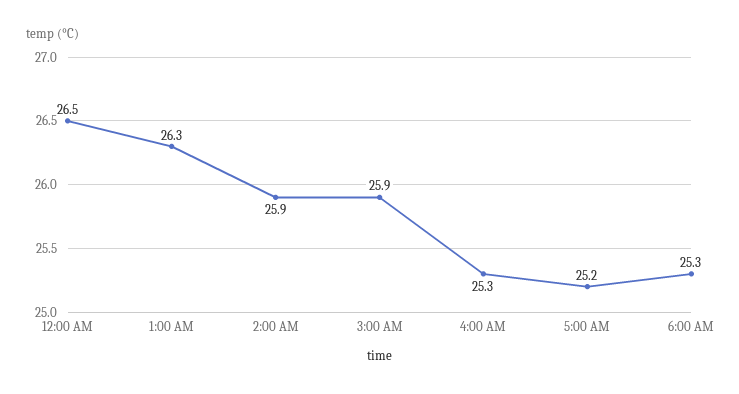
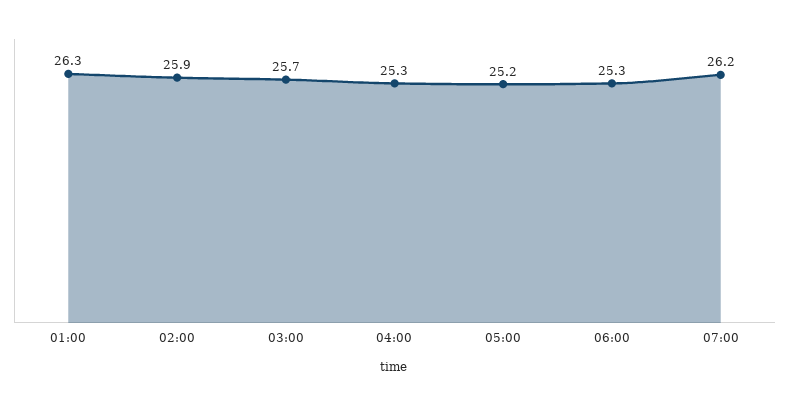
12:00 AM: 26.5 -> none
3:00 AM: 25.9 -> 25.7
07:00: none -> 26.2

